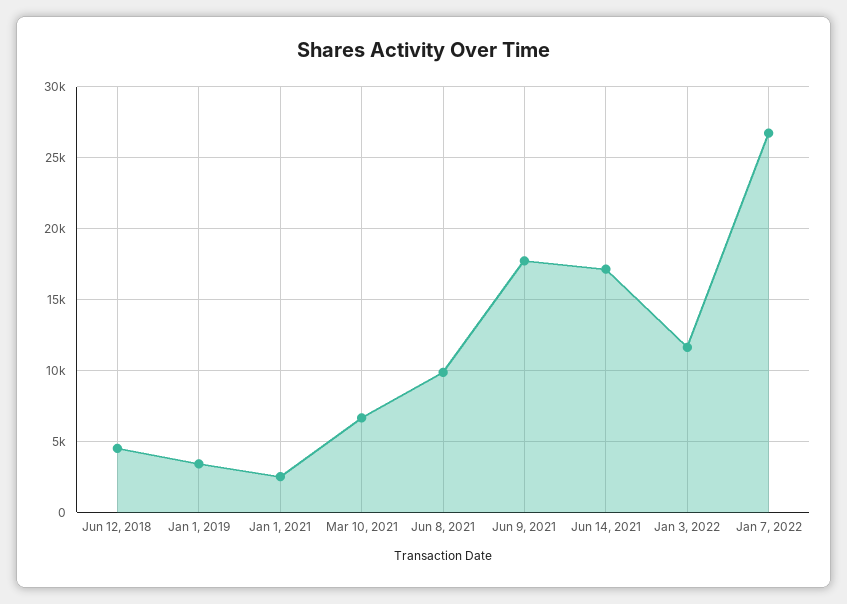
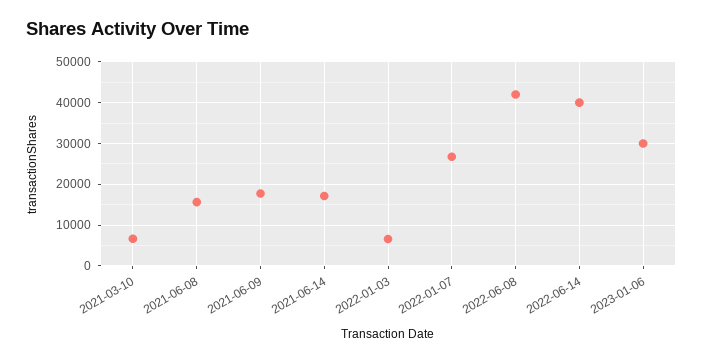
Jun 12, 2018: 4500 -> none
Jan 1, 2019: 3500 -> none
Jan 1, 2021: 2500 -> none
Jun 8, 2021: 10000 -> 16000
Jan 3, 2022: 11500 -> 6000
2022-06-08: none -> 42000
2022-06-14: none -> 40000
2023-01-06: none -> 30000

